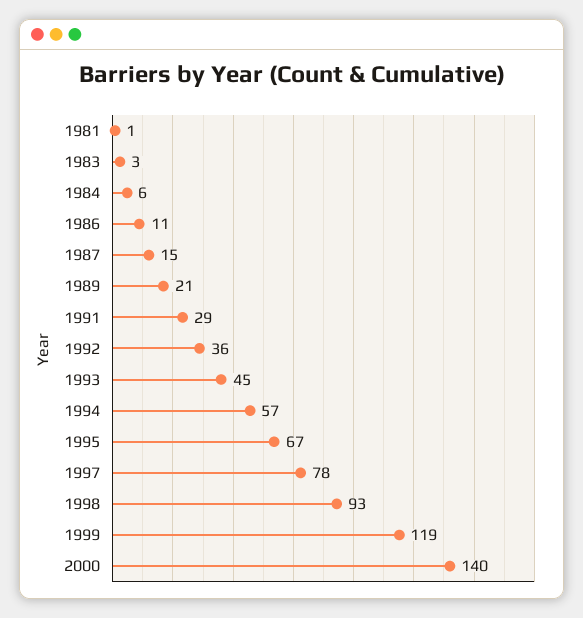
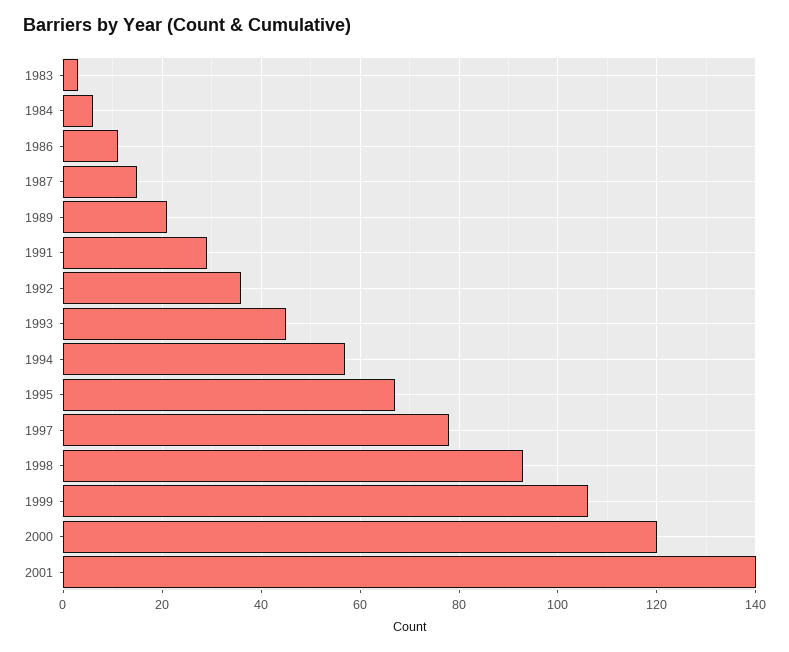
1981: 1 -> none
1999: 119 -> 105
2000: 140 -> 120
2001: none -> 140

